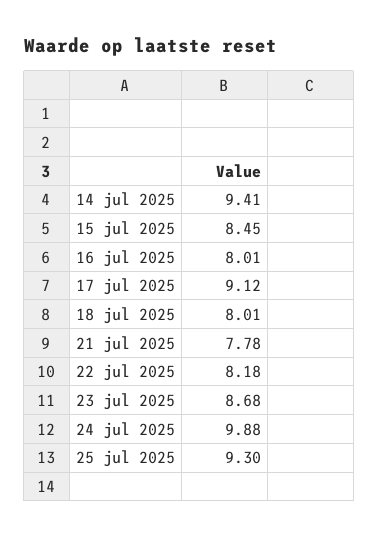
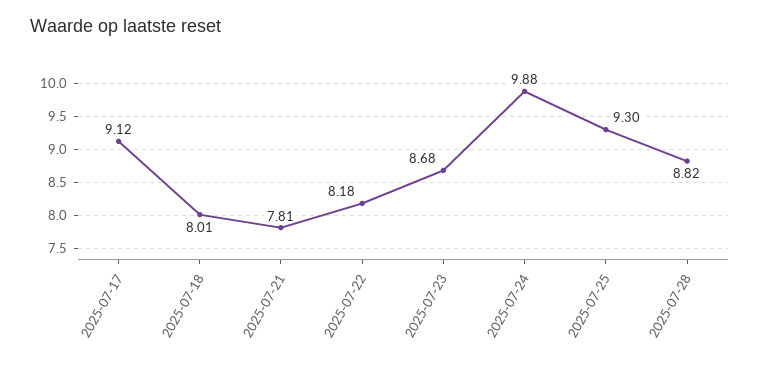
14 jul 2025: 9.41 -> none
15 jul 2025: 8.45 -> none
16 jul 2025: 8.01 -> none
21 jul 2025: 7.78 -> 7.81
2025-07-28: none -> 8.82

